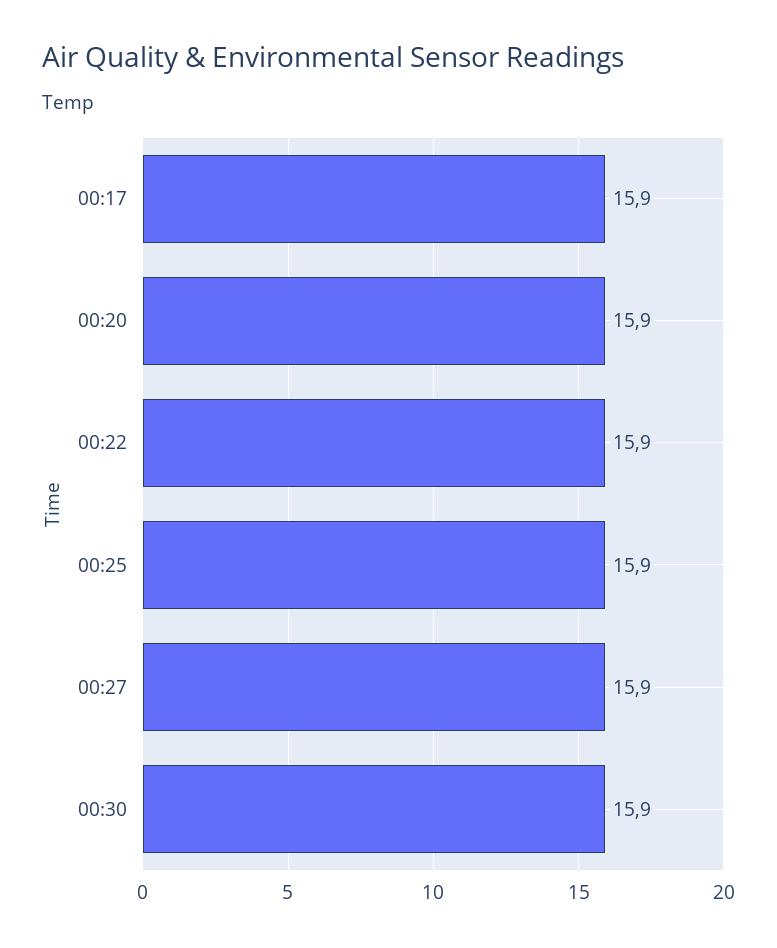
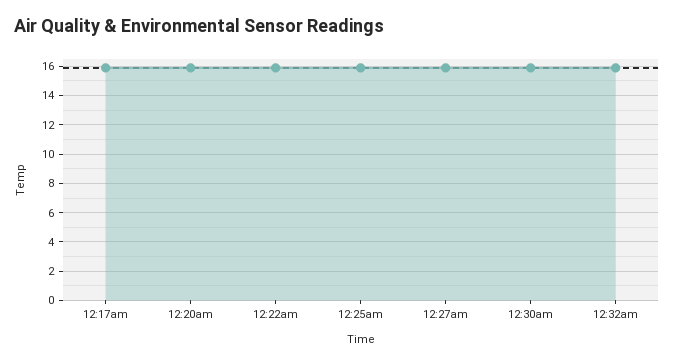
12:32am: none -> 16

